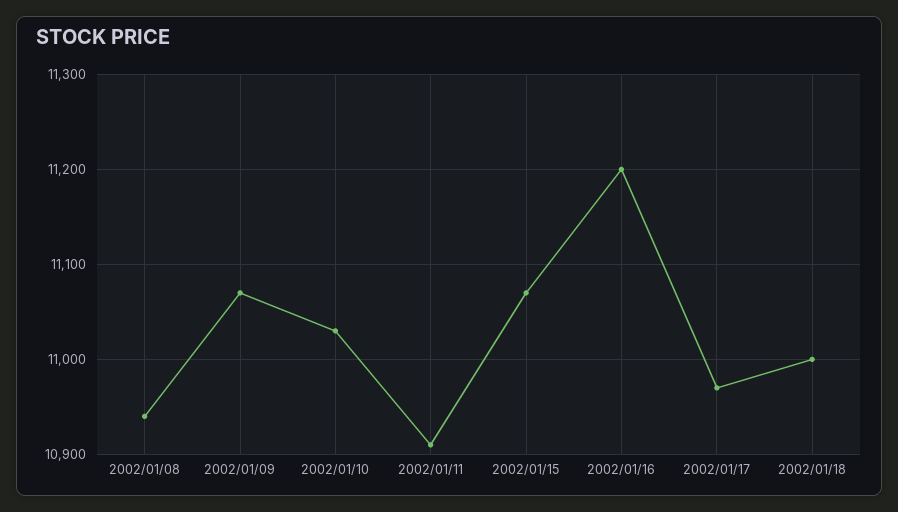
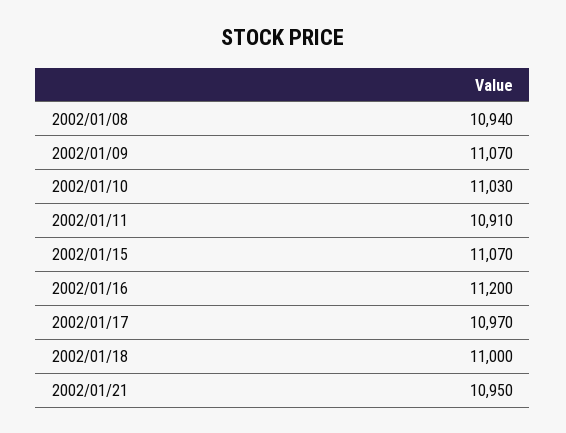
2002/01/21: none -> 10950

